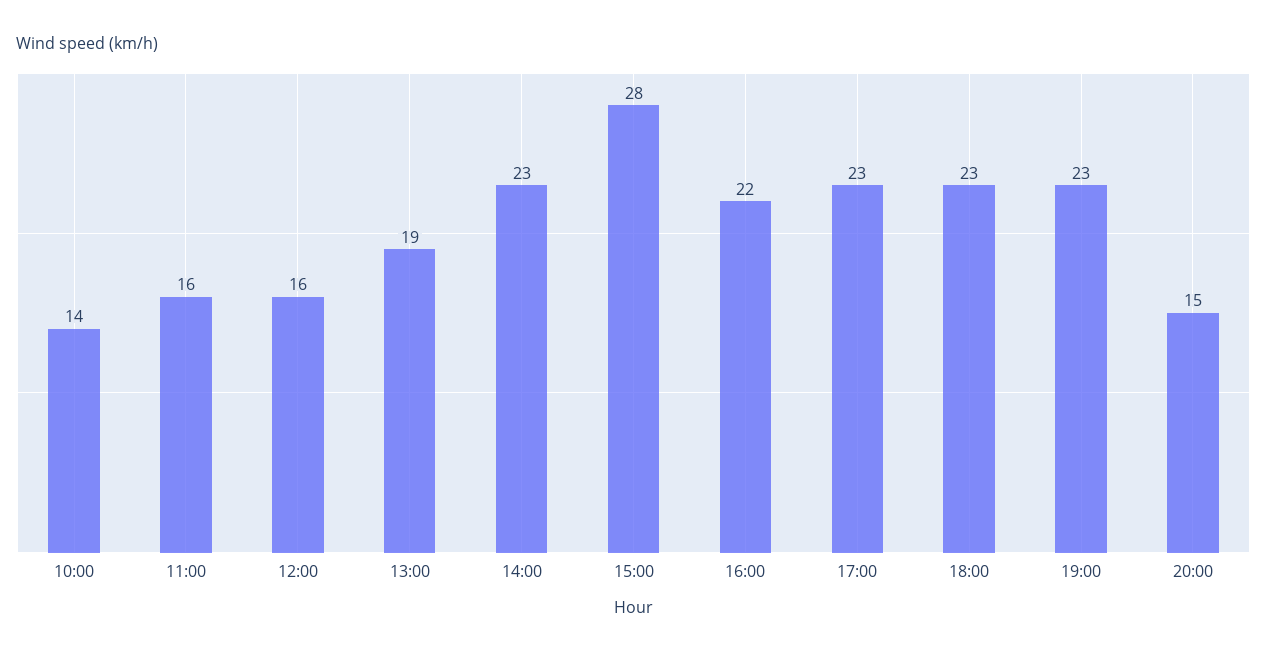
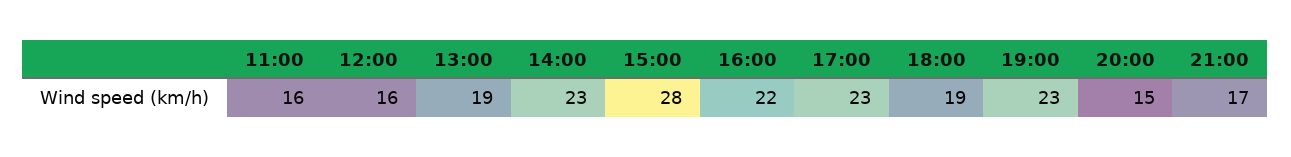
10:00: 14 -> none
18:00: 23 -> 19
21:00: none -> 17

